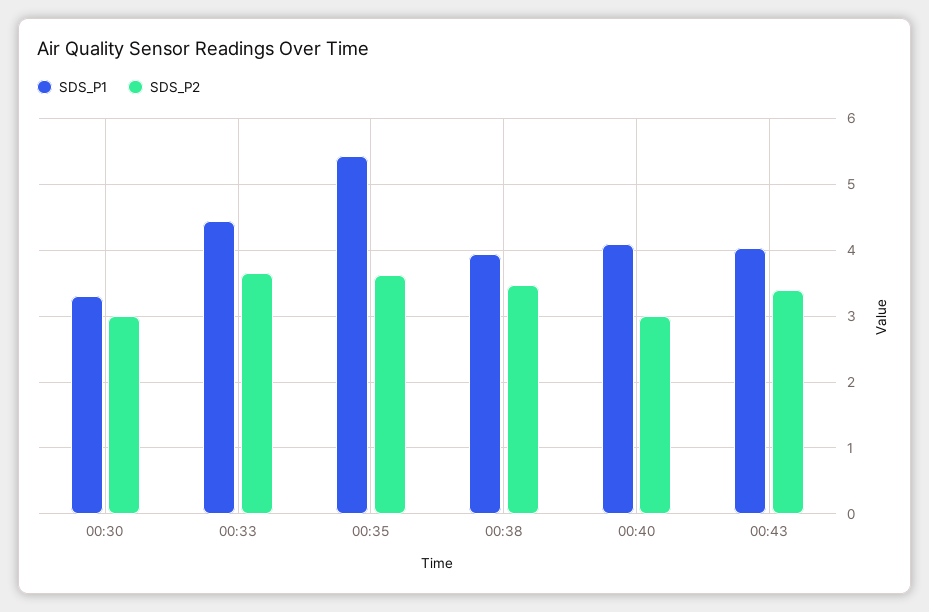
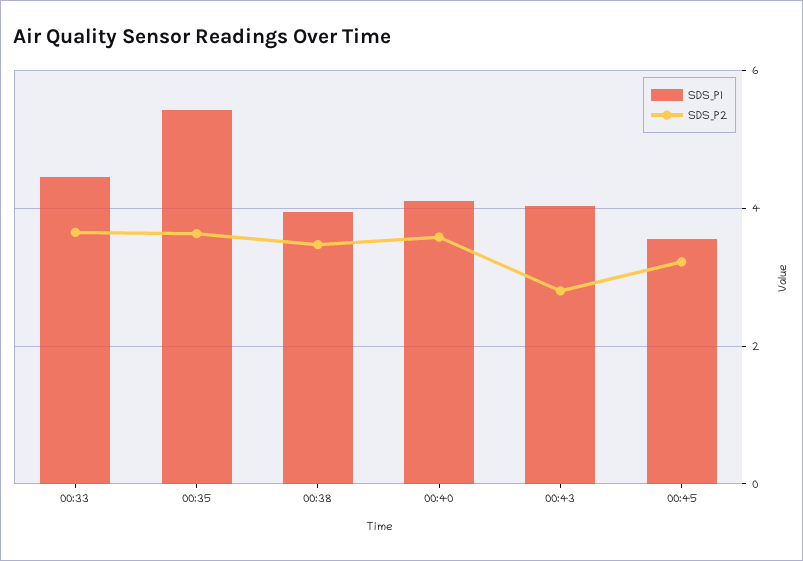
SDS_P1, 00:30: 3.3 -> none
SDS_P2, 00:30: 3 -> none
SDS_P2, 00:40: 3 -> 3.6
SDS_P2, 00:43: 3.4 -> 2.8
SDS_P1, 00:45: none -> 3.6
SDS_P2, 00:45: none -> 3.2

